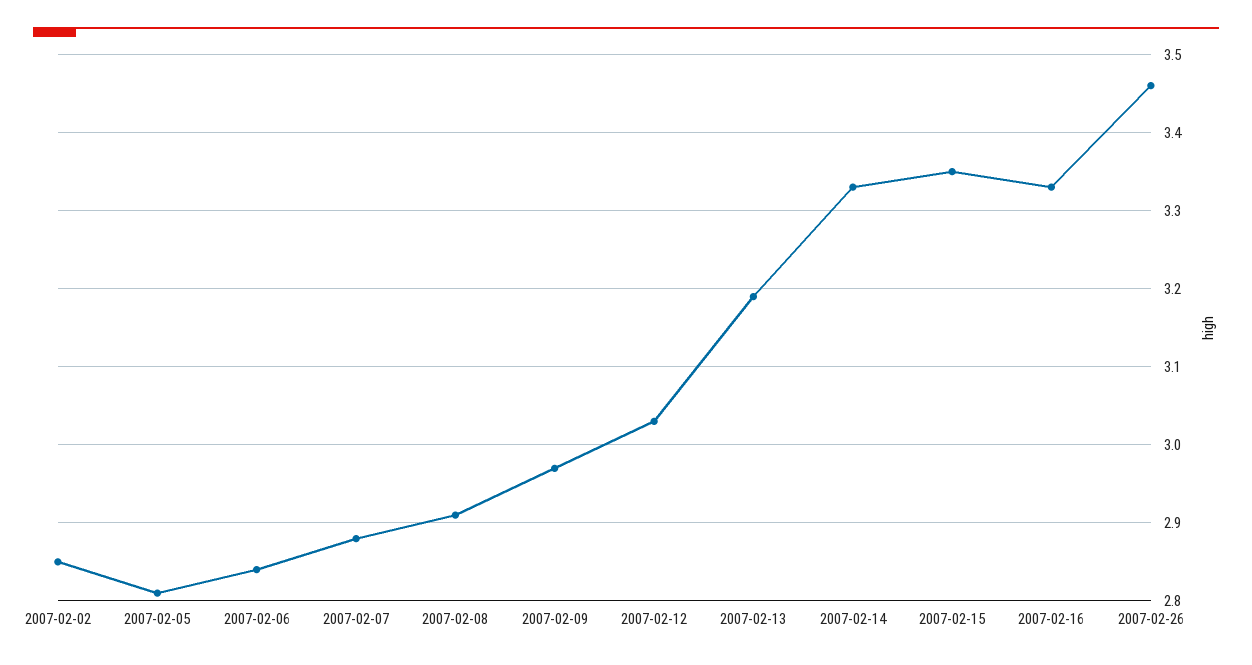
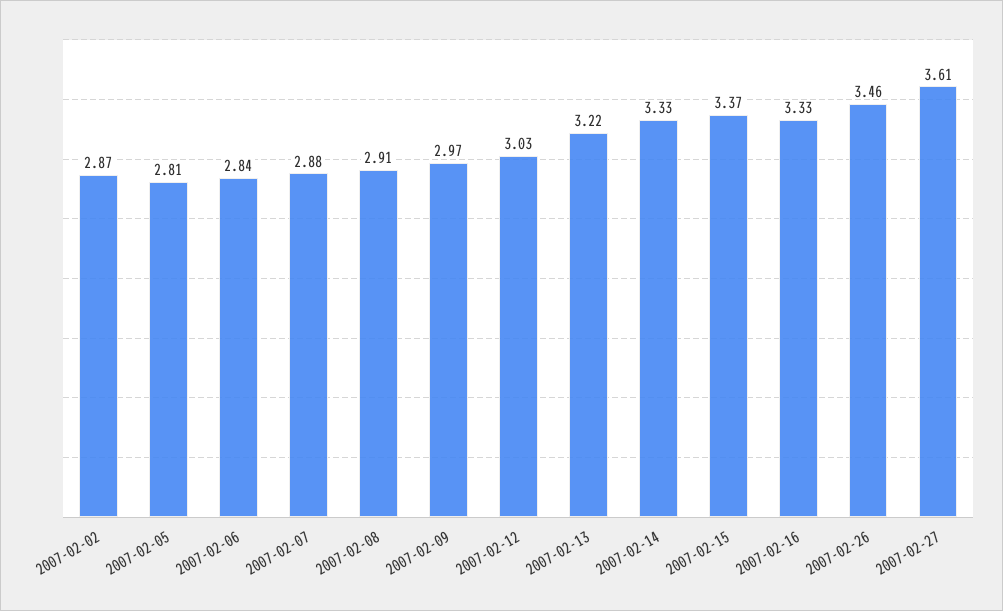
2007-02-02: 2.85 -> 2.87
2007-02-13: 3.19 -> 3.22
2007-02-15: 3.35 -> 3.37
2007-02-27: none -> 3.61

